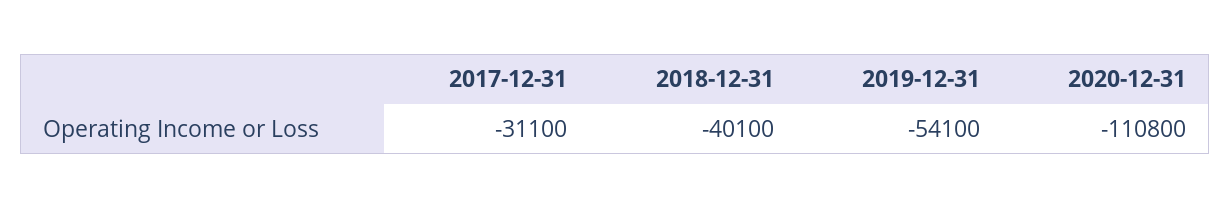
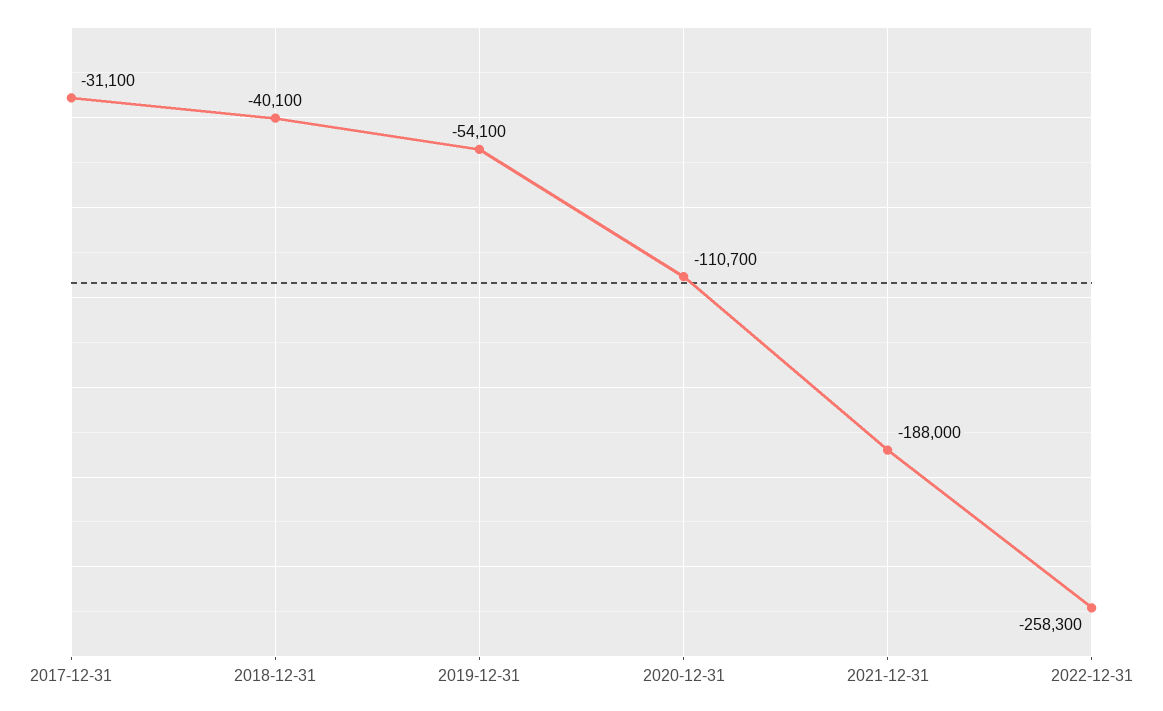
2020-12-31: -110800 -> -110700
2021-12-31: none -> -188000
2022-12-31: none -> -258300

